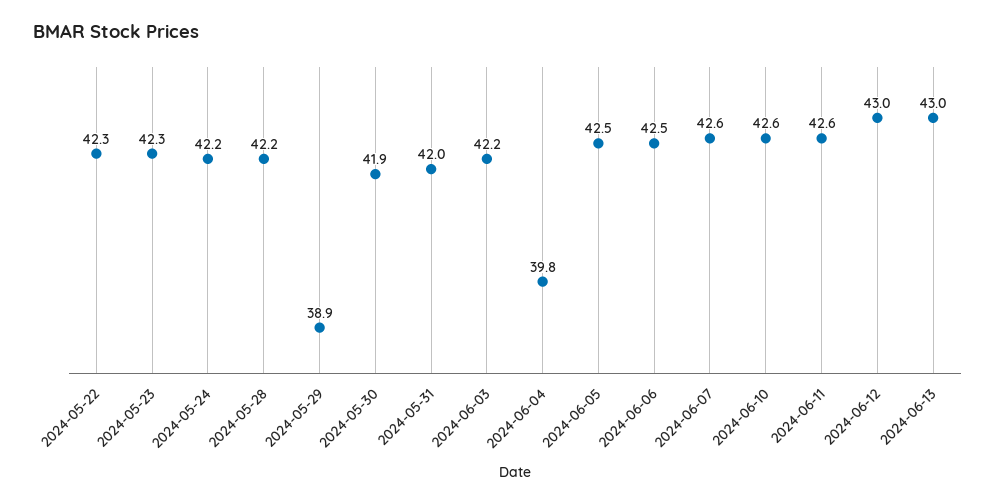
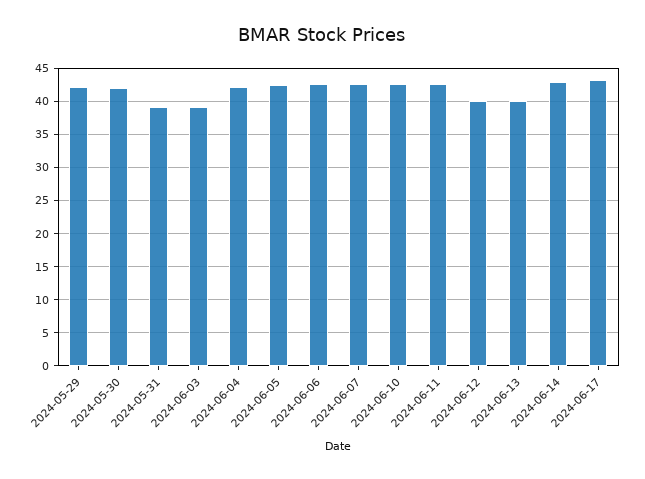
2024-05-22: 42.3 -> none
2024-05-23: 42.3 -> none
2024-05-24: 42.2 -> none
2024-05-28: 42.2 -> none
2024-05-29: 38.9 -> 42
2024-05-31: 42 -> 39
2024-06-03: 42.2 -> 39
2024-06-04: 39.8 -> 42
2024-06-12: 43 -> 40
2024-06-13: 43 -> 40
2024-06-14: none -> 43
2024-06-17: none -> 43

